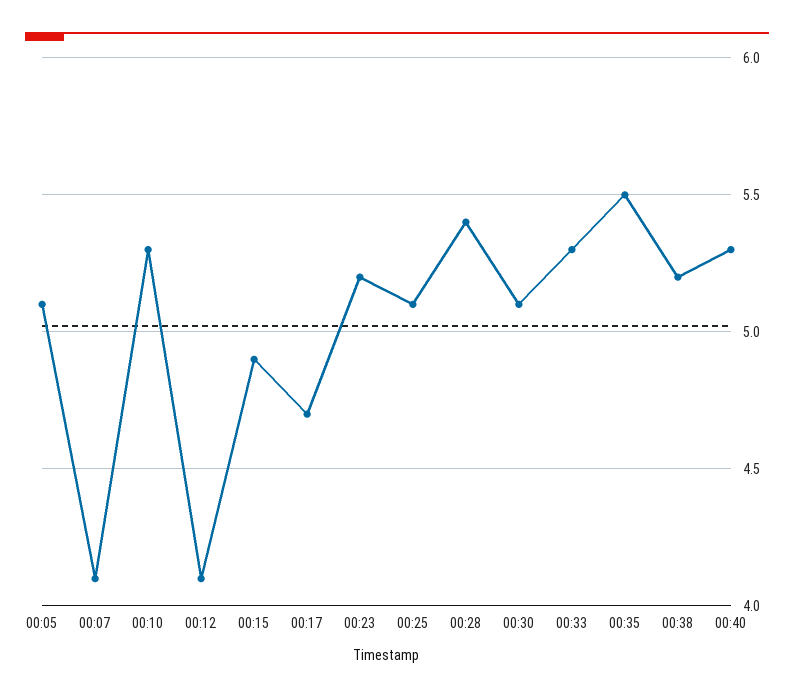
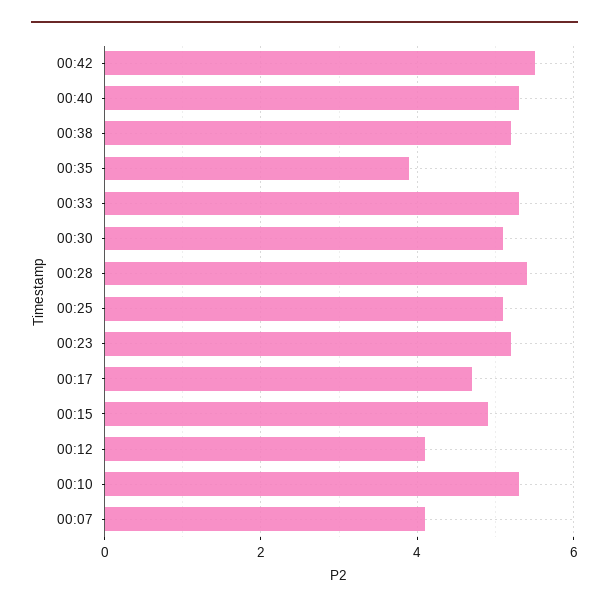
00:05: 5.1 -> none
00:35: 5.5 -> 4
00:42: none -> 5.5

